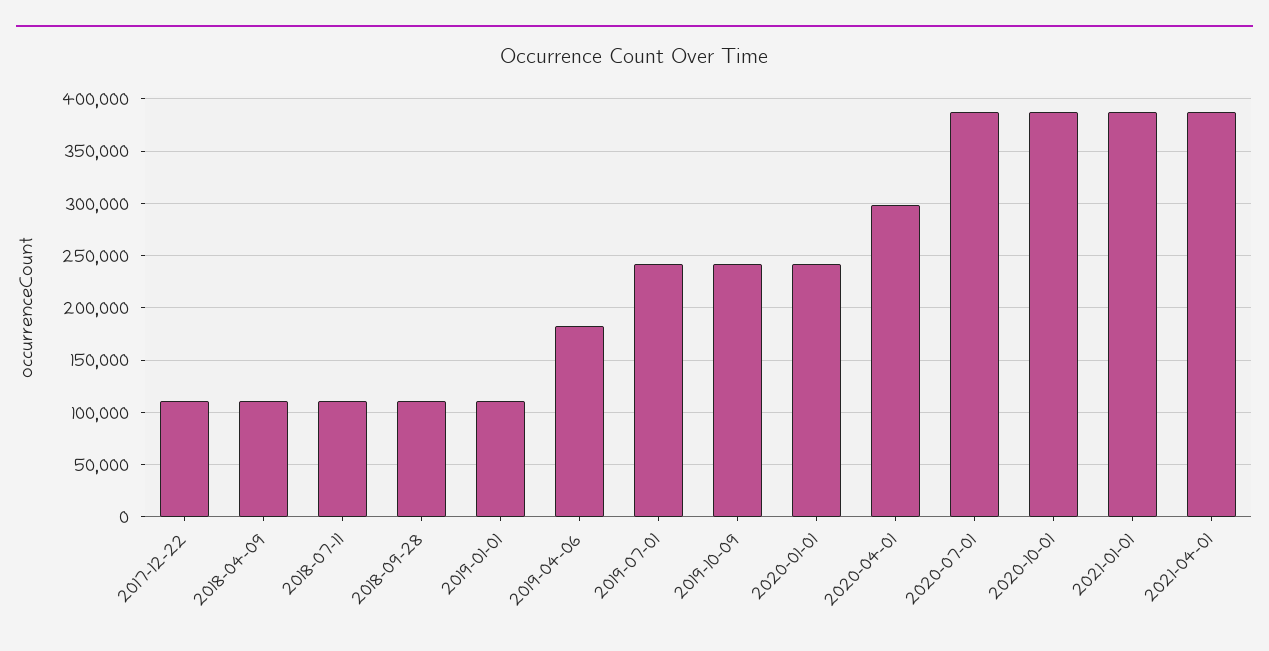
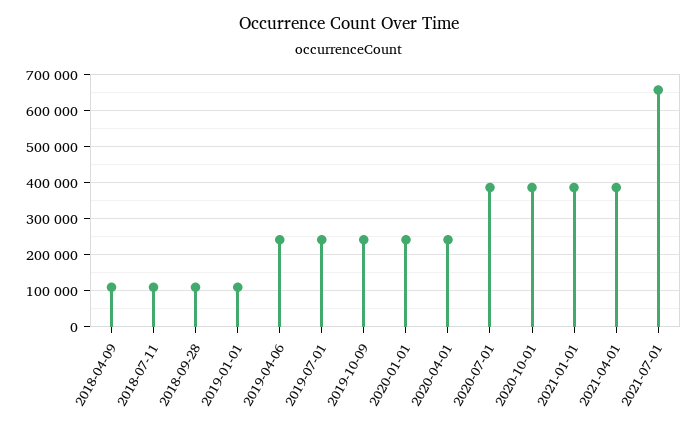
2017-12-22: 110000 -> none
2019-04-06: 180000 -> 240000
2020-04-01: 300000 -> 240000
2021-07-01: none -> 660000

